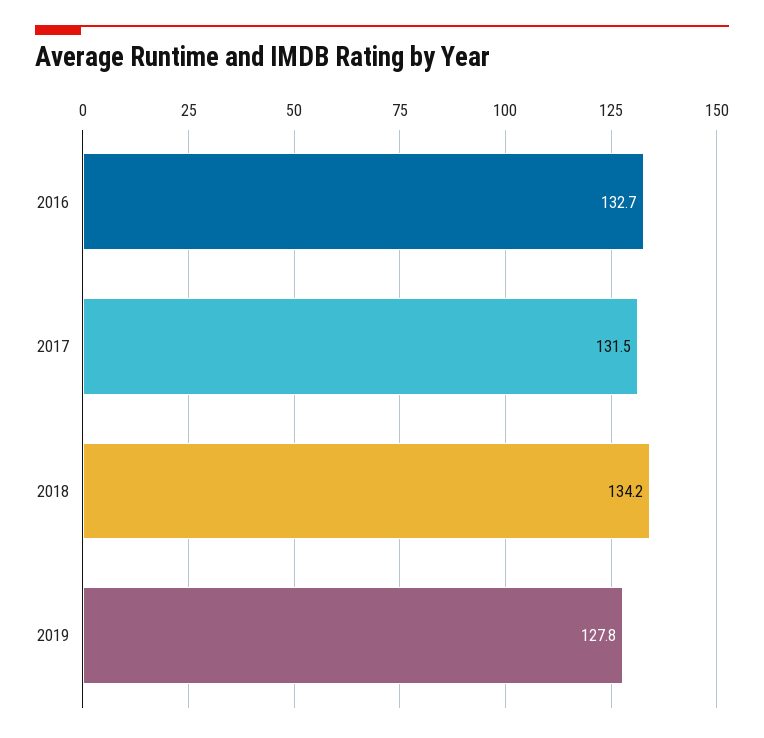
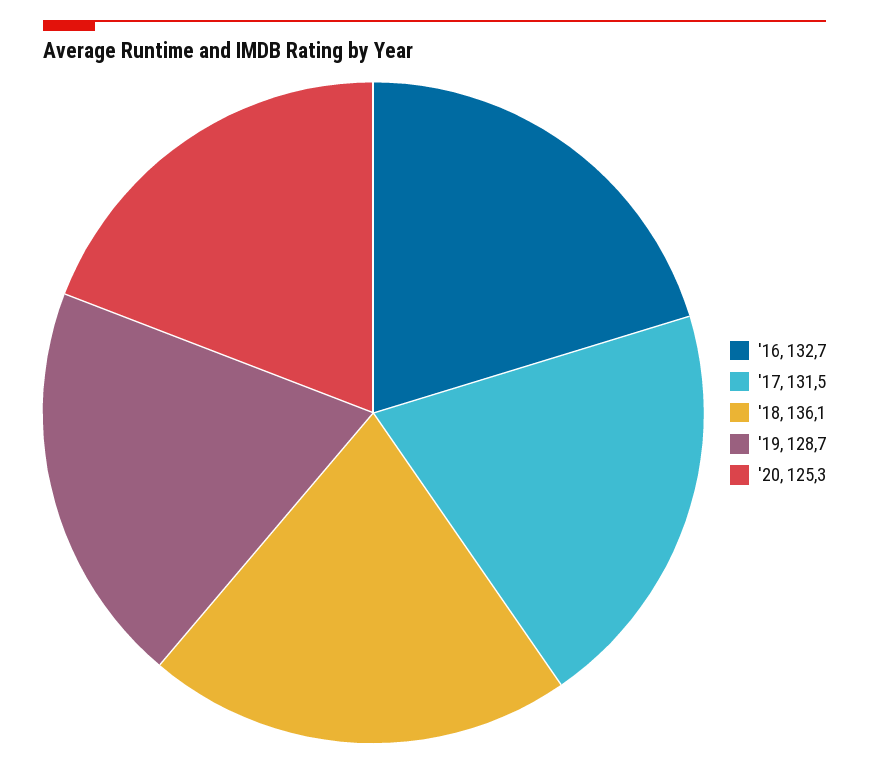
2018: 134.2 -> 136.1
2019: 127.8 -> 128.7
'20: none -> 125.3

